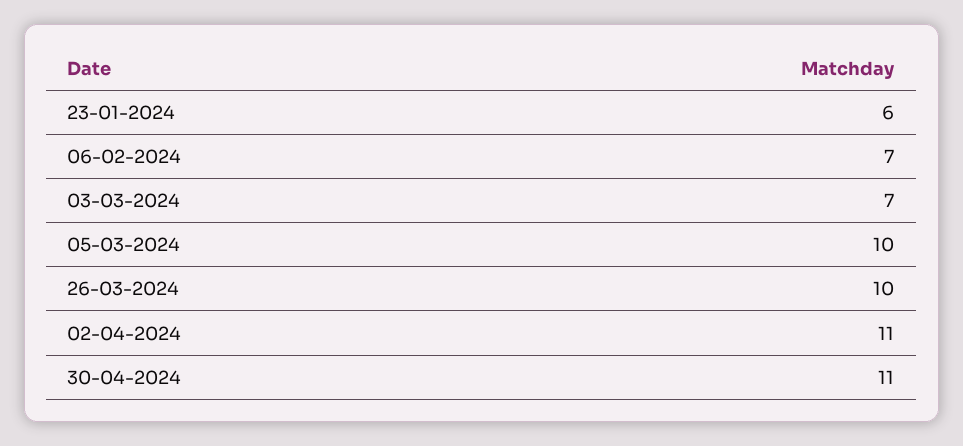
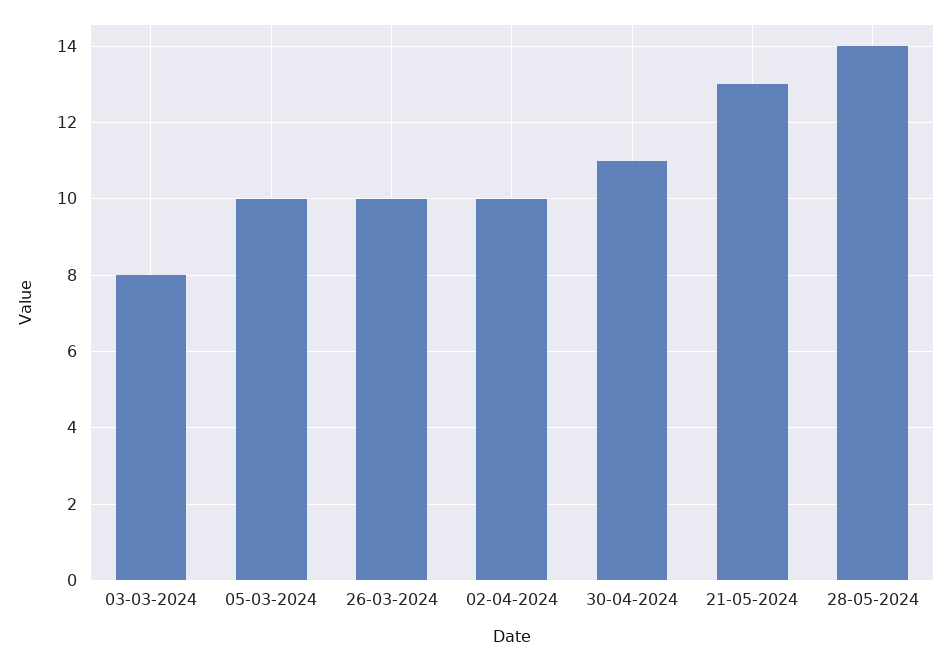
23-01-2024: 6 -> none
06-02-2024: 7 -> none
03-03-2024: 7 -> 8
02-04-2024: 11 -> 10
21-05-2024: none -> 13
28-05-2024: none -> 14

